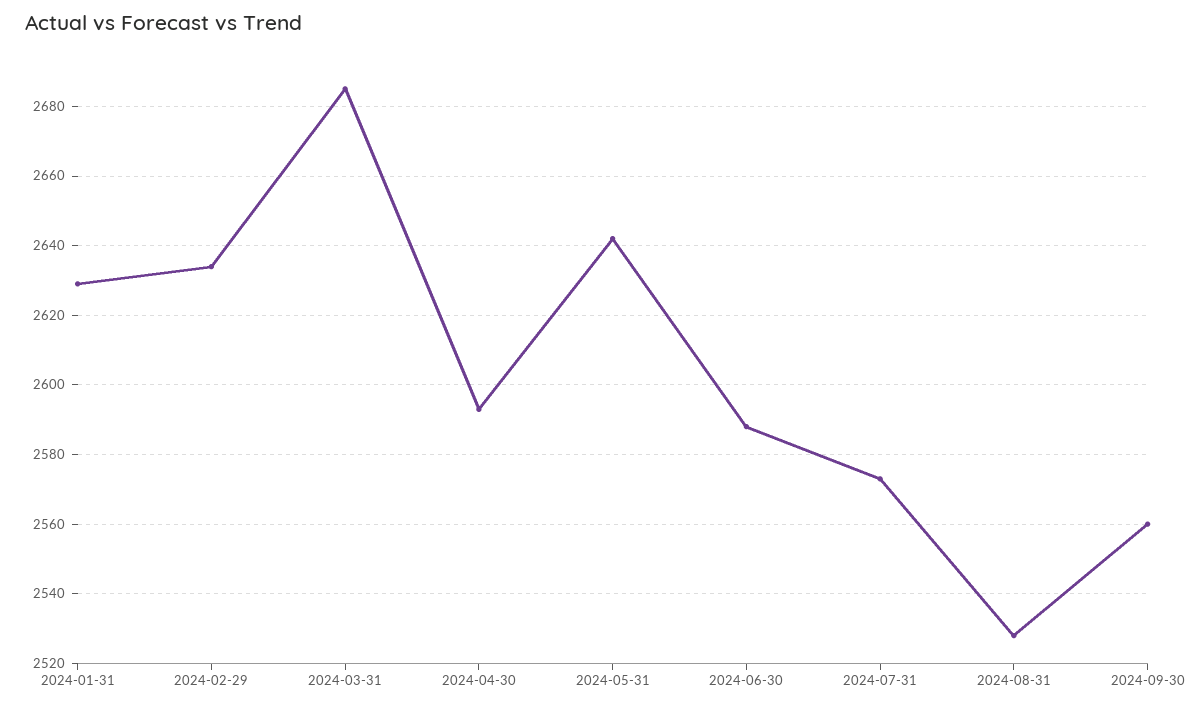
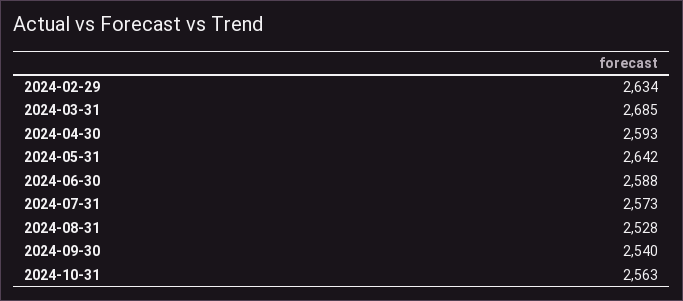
2024-01-31: 2630 -> none
2024-09-30: 2560 -> 2540
2024-10-31: none -> 2563

